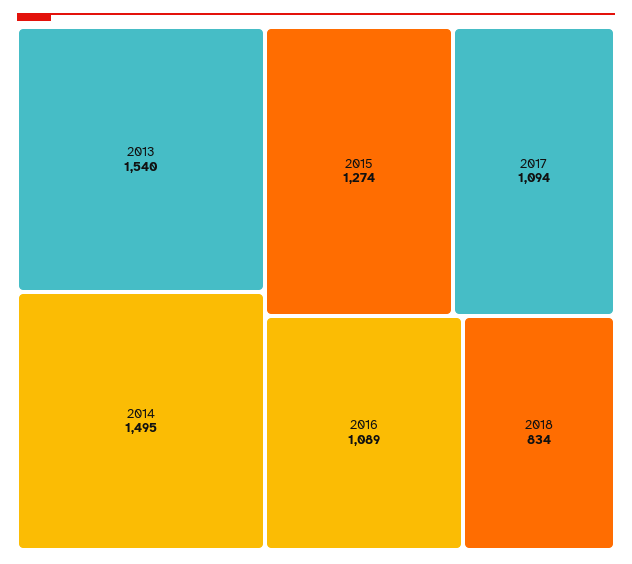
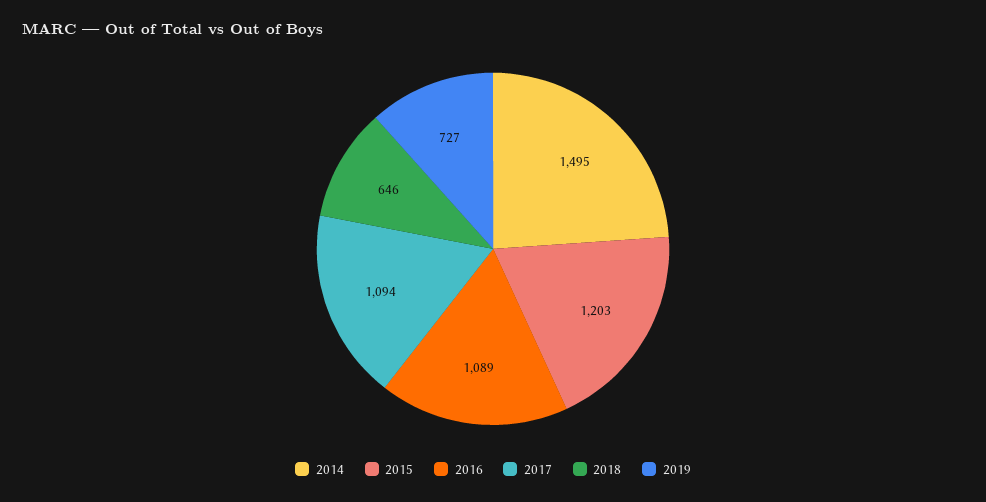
2013: 1540 -> none
2015: 1274 -> 1203
2018: 834 -> 646
2019: none -> 727

